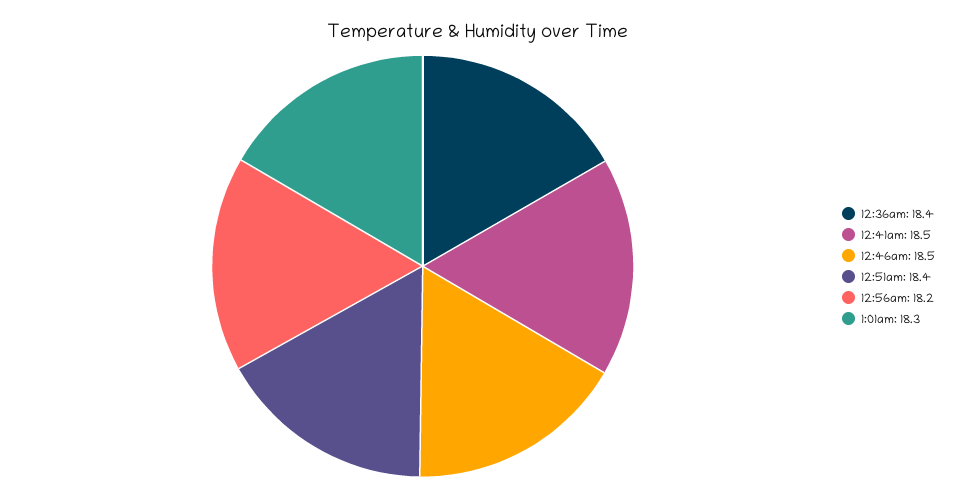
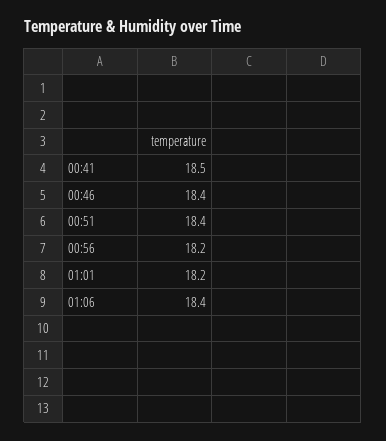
12:36am: 18.4 -> none
12:46am: 18.5 -> 18.4
1:01am: 18.3 -> 18.2
01:06: none -> 18.4

